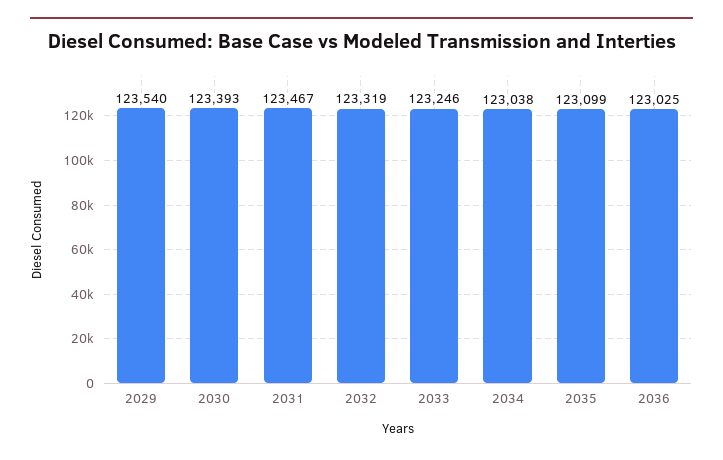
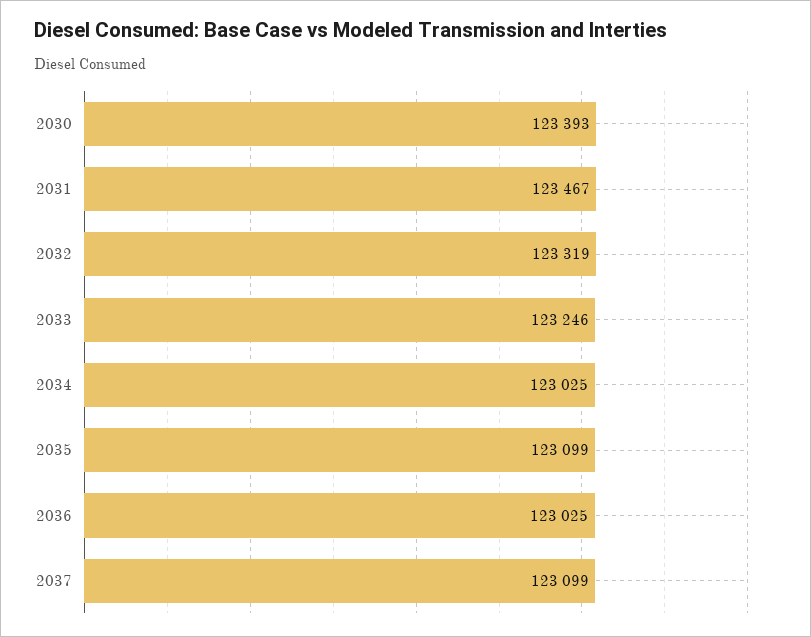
2029: 123540 -> none
2034: 123038 -> 123025
2037: none -> 123099

